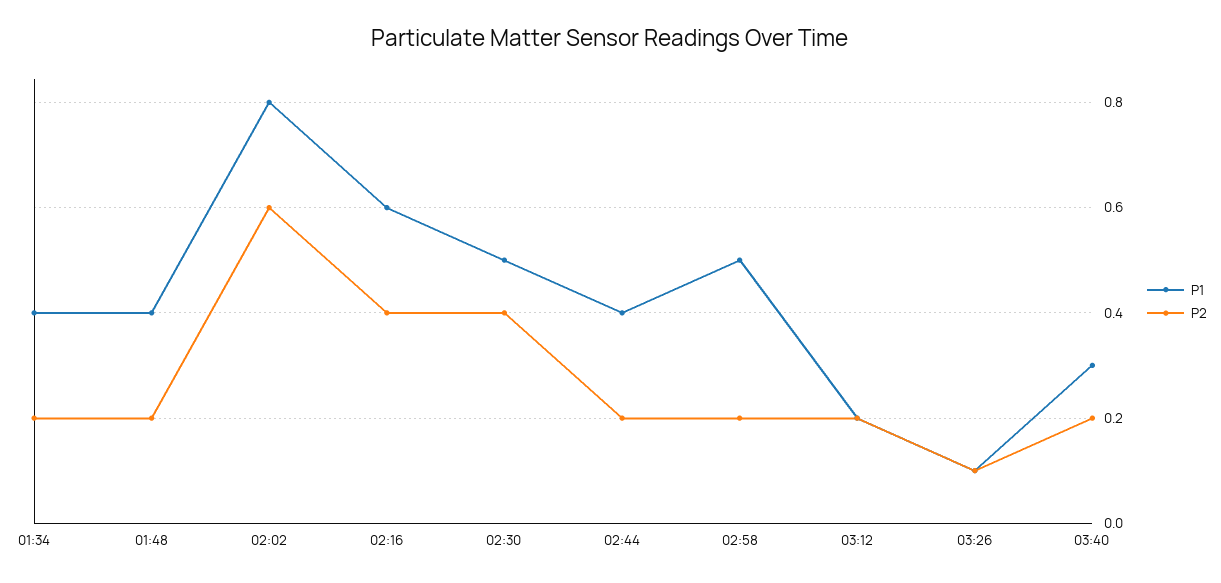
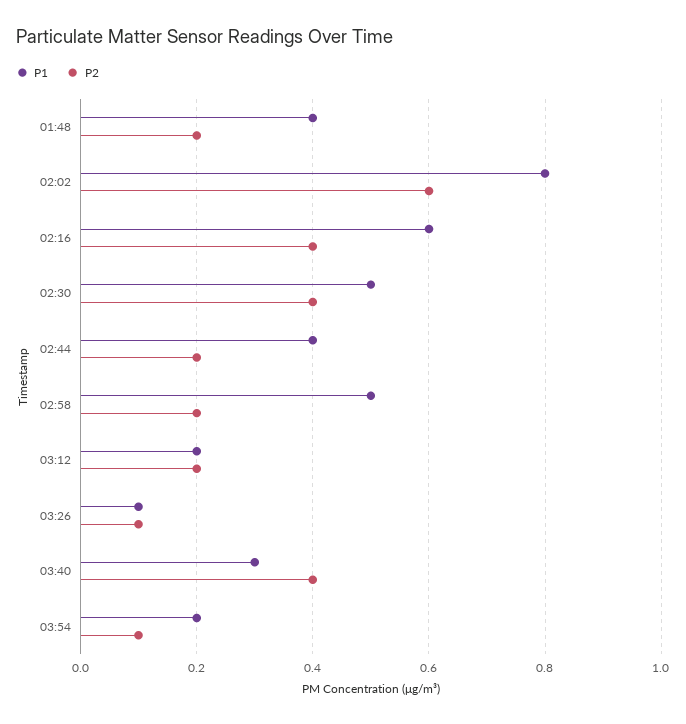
P1, 01:34: 0.4 -> none
P2, 01:34: 0.2 -> none
P2, 03:40: 0.2 -> 0.4
P1, 03:54: none -> 0.2
P2, 03:54: none -> 0.1

